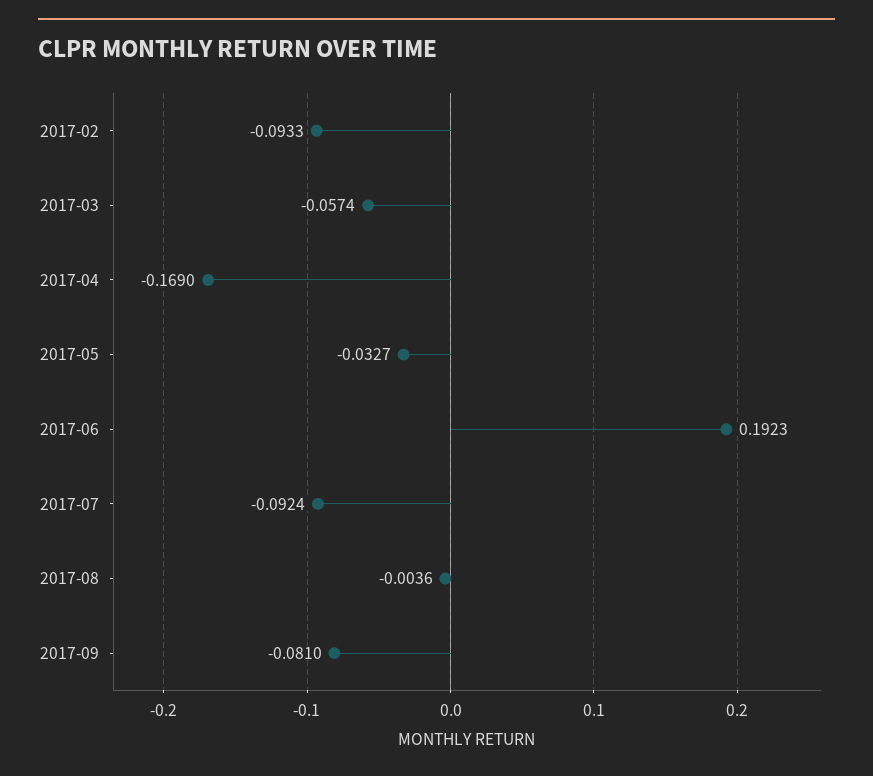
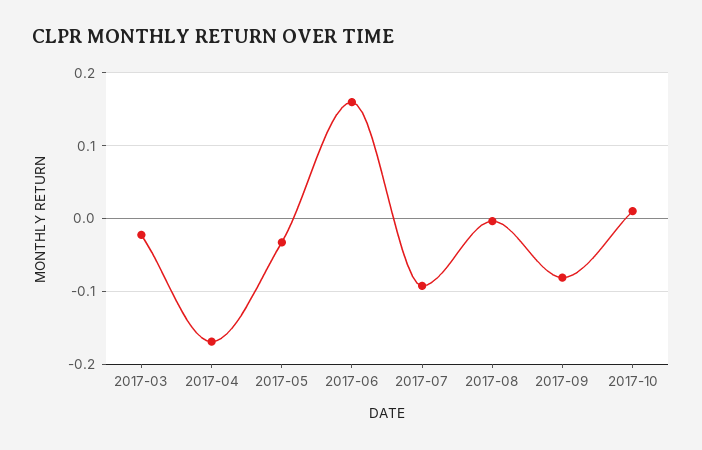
2017-02: -0.0933 -> none
2017-03: -0.0574 -> -0.02
2017-06: 0.1923 -> 0.16
2017-10: none -> 0.01

